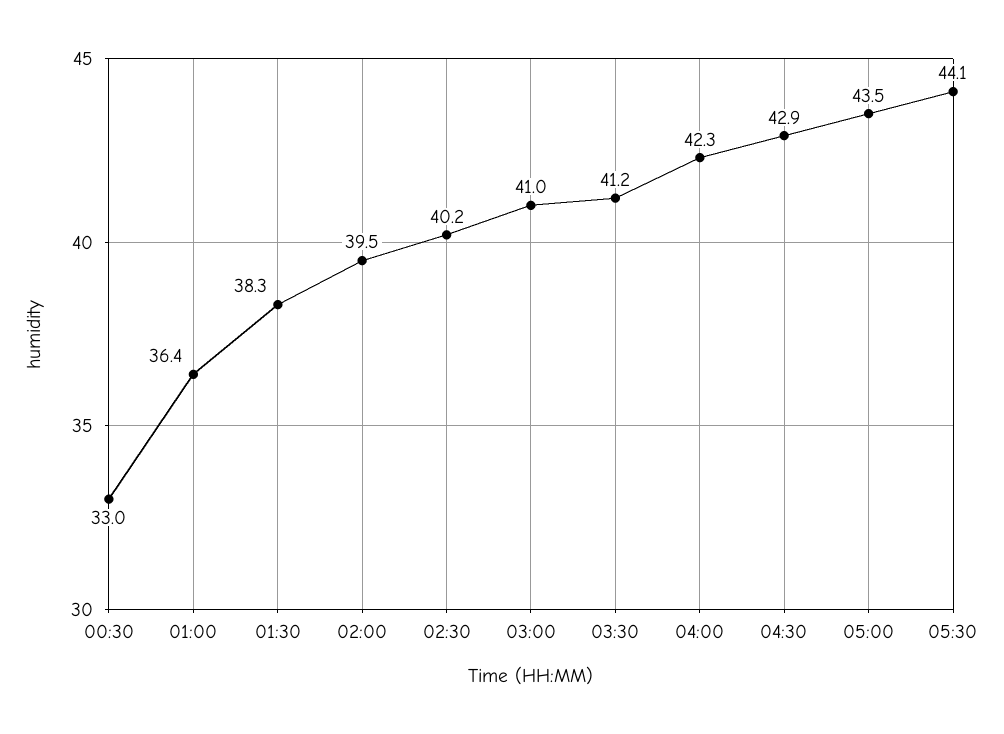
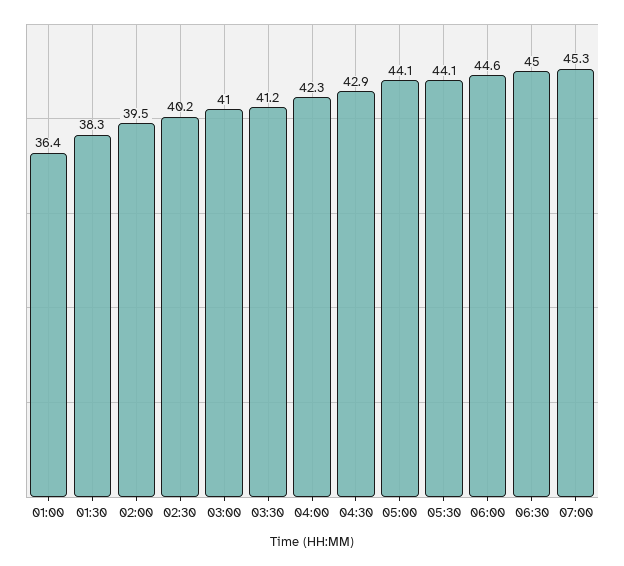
00:30: 33 -> none
05:00: 43.5 -> 44.1
06:00: none -> 44.6
06:30: none -> 45
07:00: none -> 45.3

